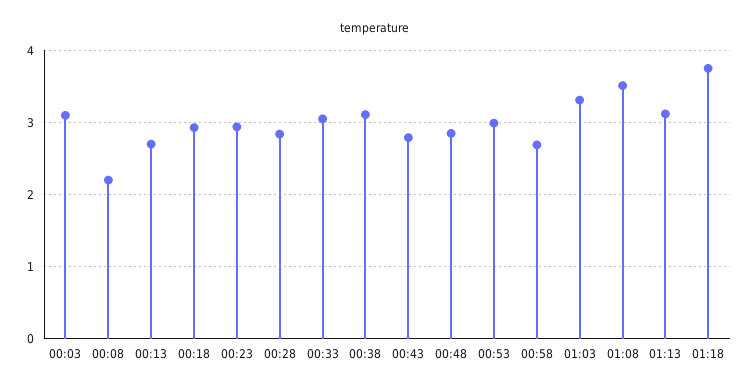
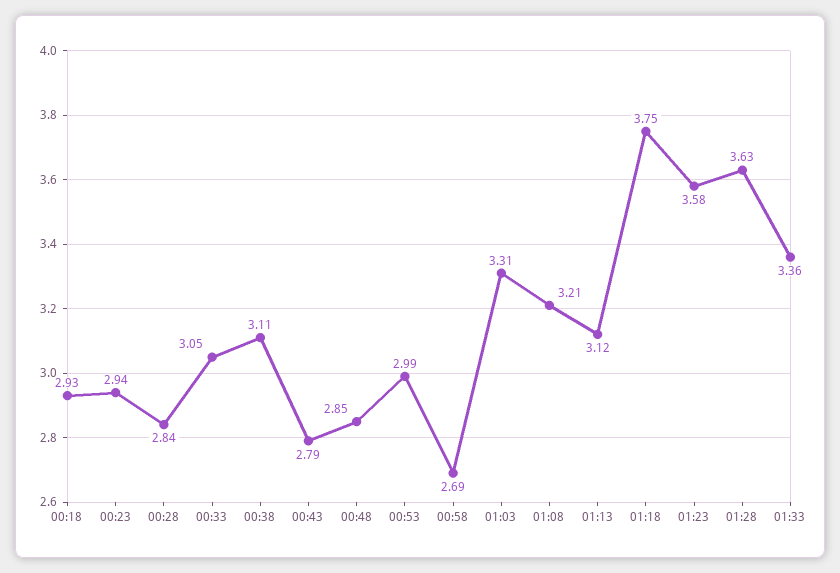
00:03: 3.1 -> none
00:08: 2.2 -> none
00:13: 2.7 -> none
01:08: 3.5 -> 3.21
01:23: none -> 3.58
01:28: none -> 3.63
01:33: none -> 3.36

